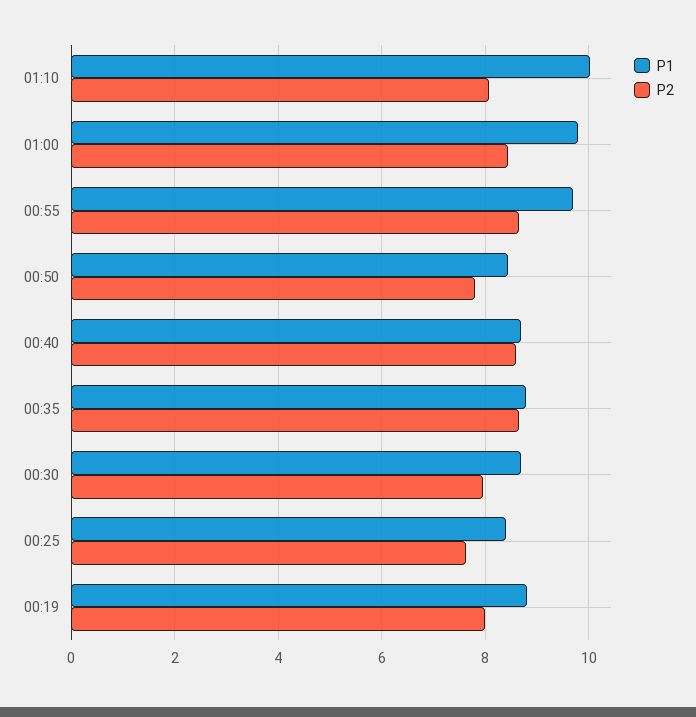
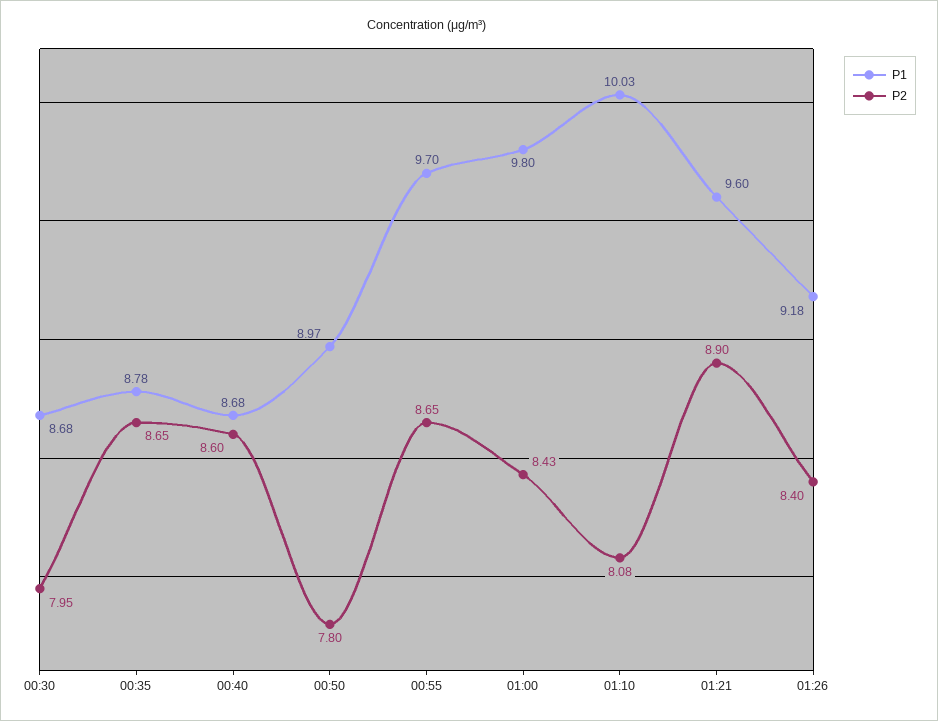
P1, 00:50: 8.4 -> 8.97
P1, 00:25: 8.4 -> none
P2, 00:25: 7.6 -> none
P1, 00:19: 8.8 -> none
P2, 00:19: 8 -> none
P1, 01:21: none -> 9.6
P2, 01:21: none -> 8.9
P1, 01:26: none -> 9.18
P2, 01:26: none -> 8.4

